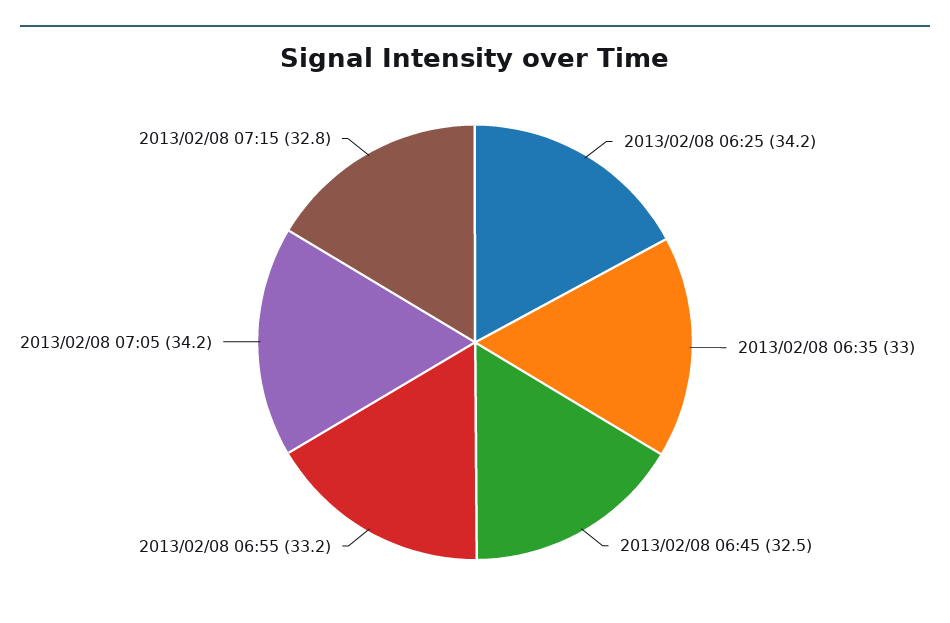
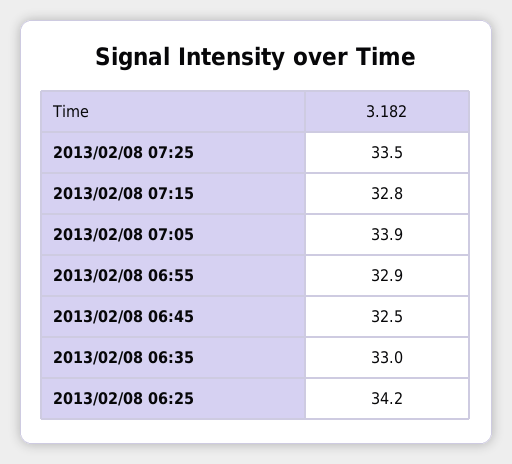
2013/02/08 06:55: 33.2 -> 32.9
2013/02/08 07:05: 34.2 -> 33.9
2013/02/08 07:25: none -> 33.5

